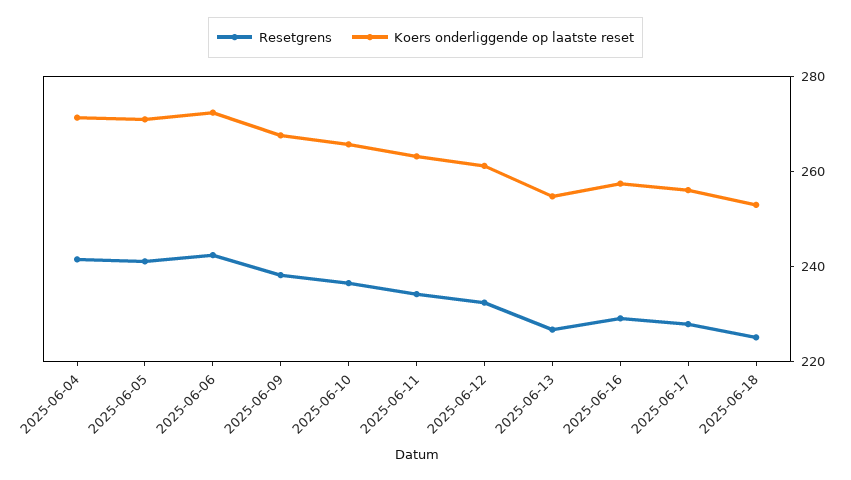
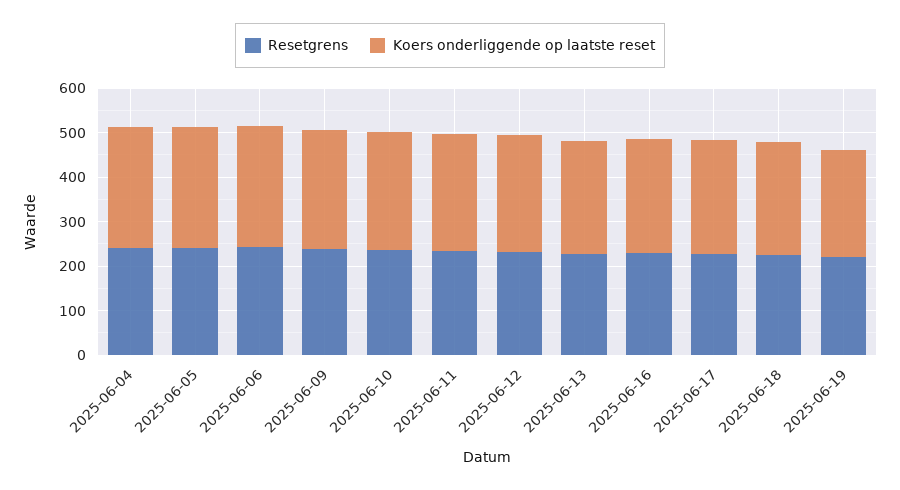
Resetgrens, 2025-06-19: none -> 220
Koers onderliggende op laatste reset, 2025-06-19: none -> 240

